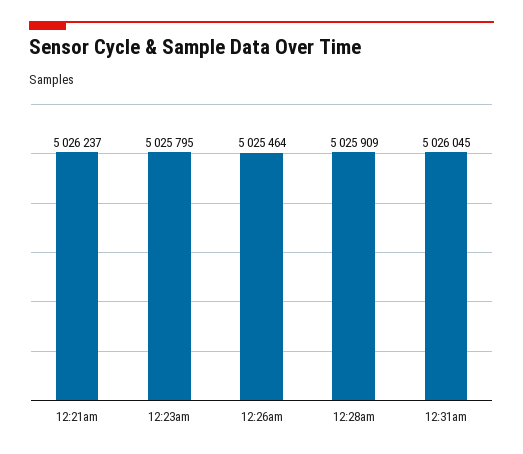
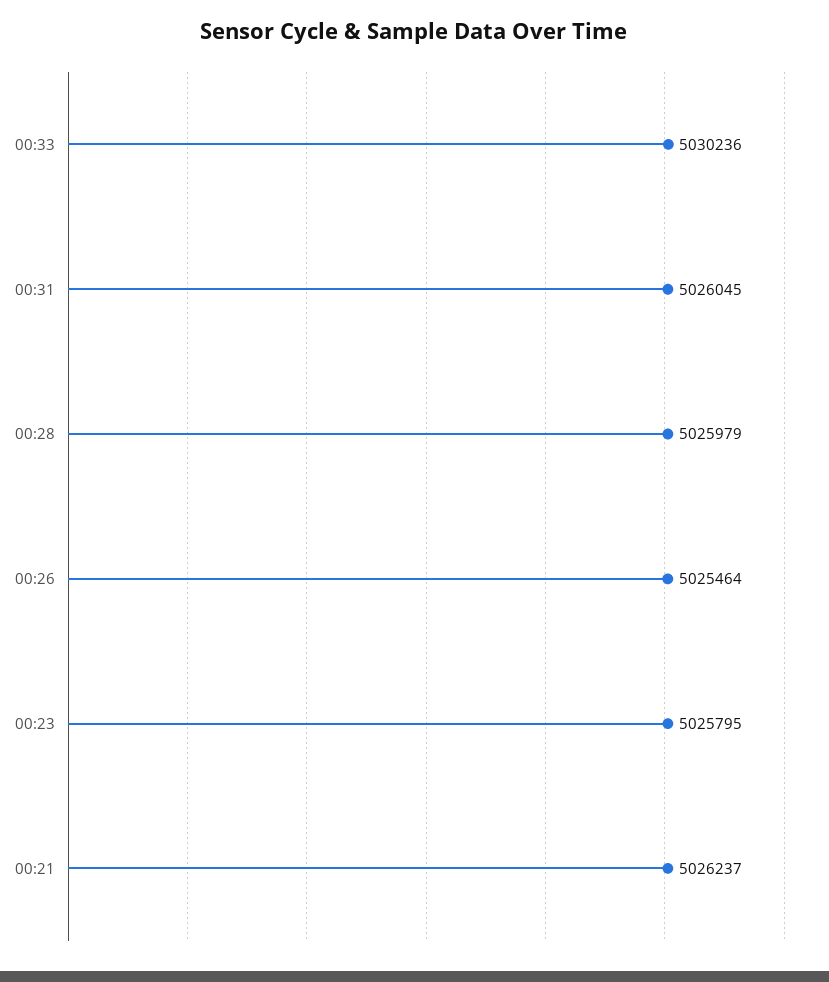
12:28am: 5025909 -> 5025979
00:33: none -> 5030236

